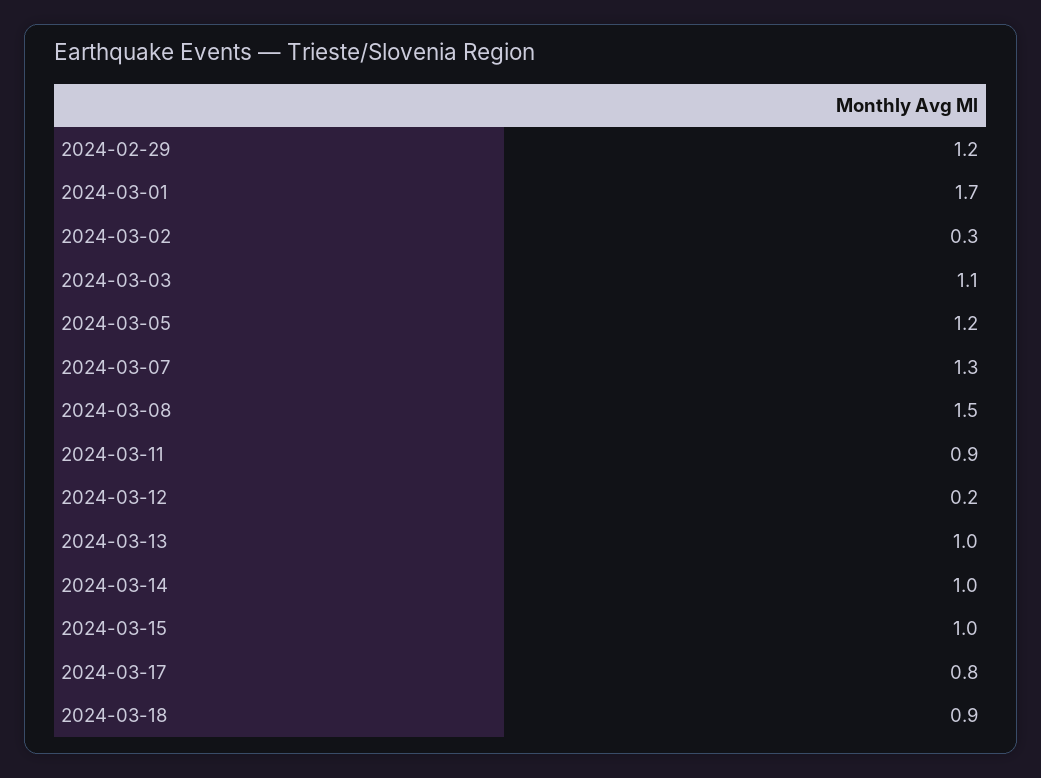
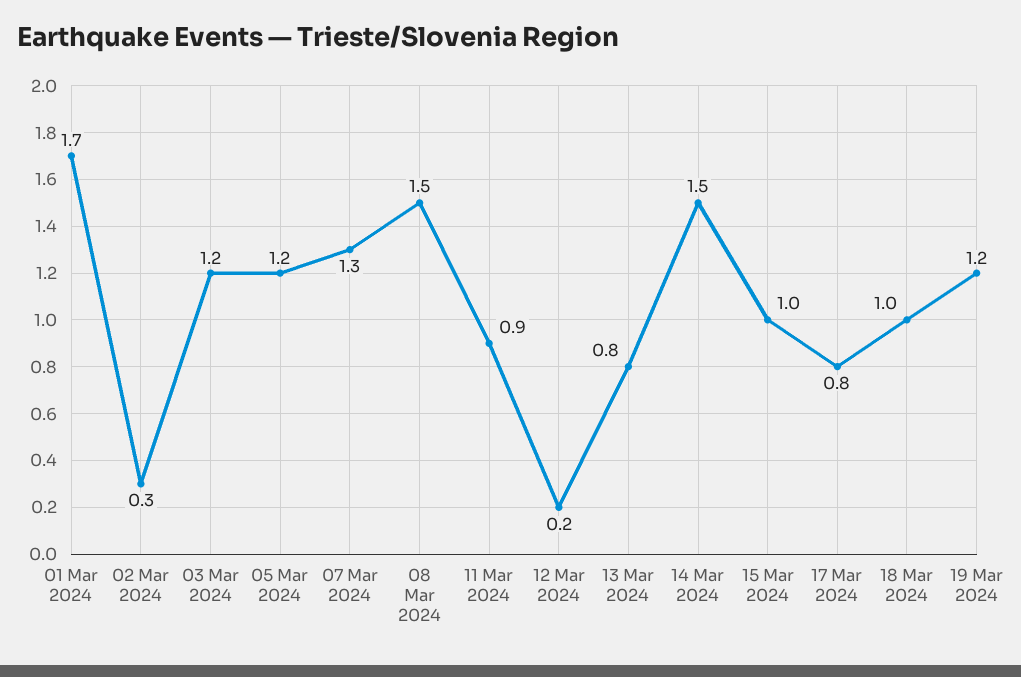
2024-02-29: 1.2 -> none
2024-03-03: 1.1 -> 1.2
2024-03-13: 1 -> 0.8
2024-03-14: 1 -> 1.5
2024-03-18: 0.9 -> 1
19 Mar 2024: none -> 1.2

